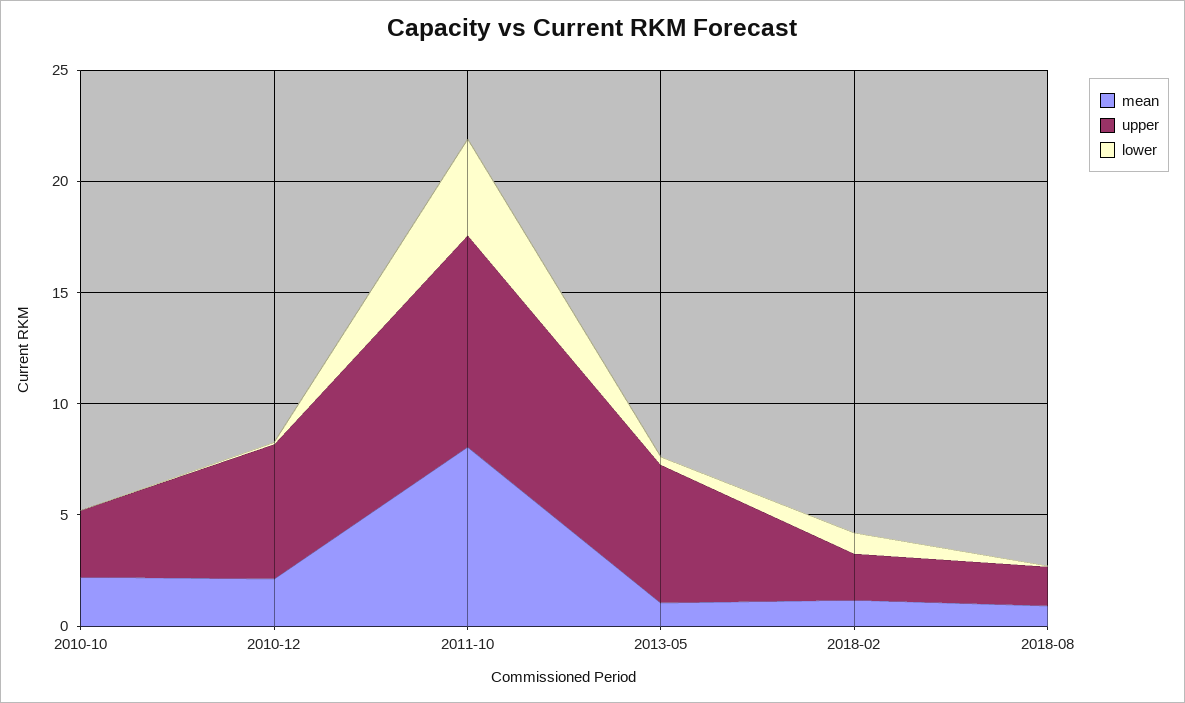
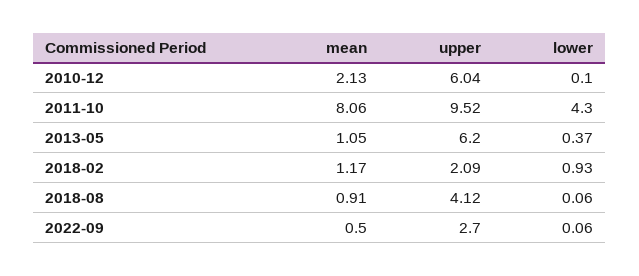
mean, 2010-10: 2 -> none
upper, 2010-10: 3 -> none
lower, 2010-10: 0 -> none
upper, 2018-08: 2 -> 4.12
mean, 2022-09: none -> 0.5
upper, 2022-09: none -> 2.7
lower, 2022-09: none -> 0.06

